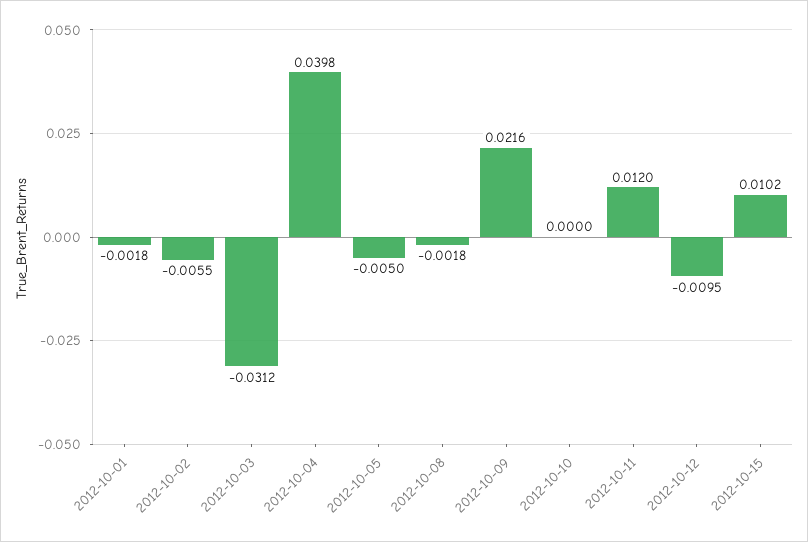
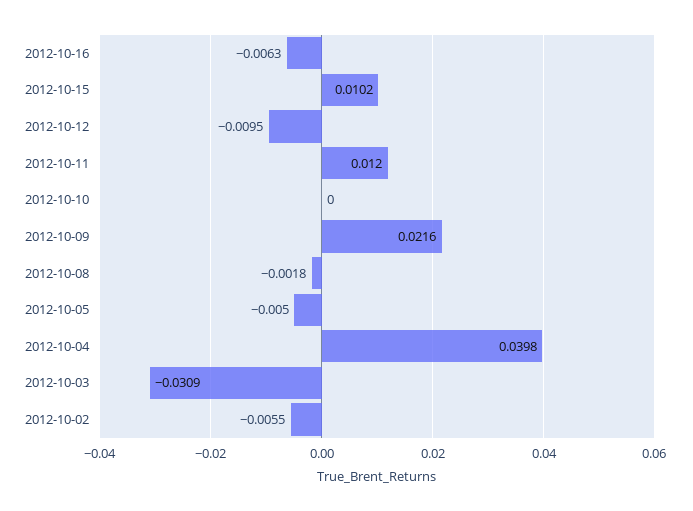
2012-10-01: -0.0018 -> none
2012-10-03: -0.0312 -> -0.0309
2012-10-16: none -> -0.0063

